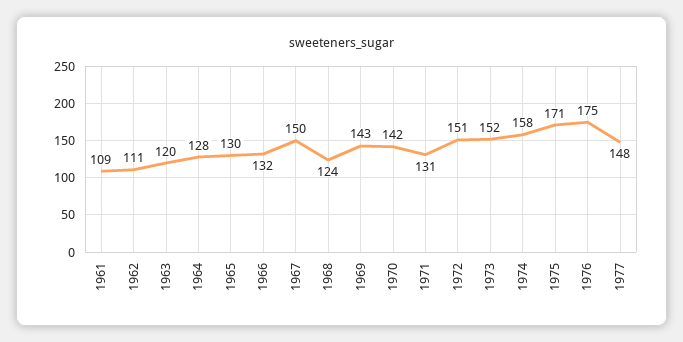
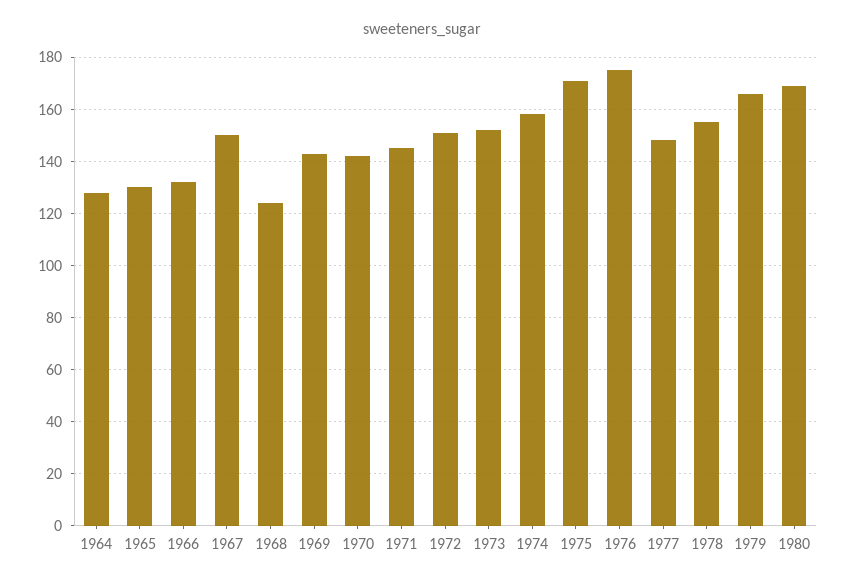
1961: 109 -> none
1962: 111 -> none
1963: 120 -> none
1971: 131 -> 145
1978: none -> 155
1979: none -> 165
1980: none -> 170

